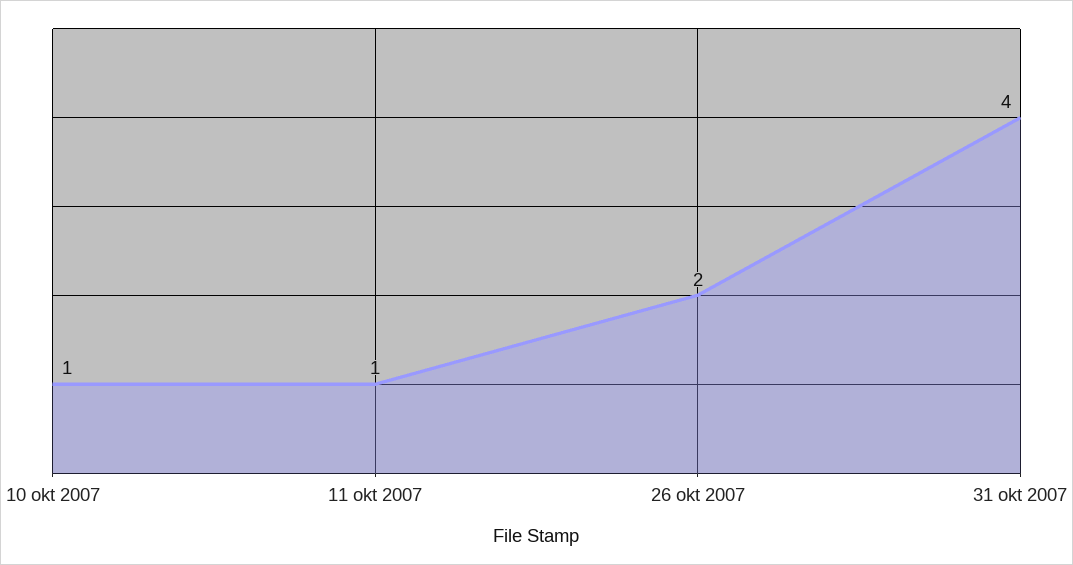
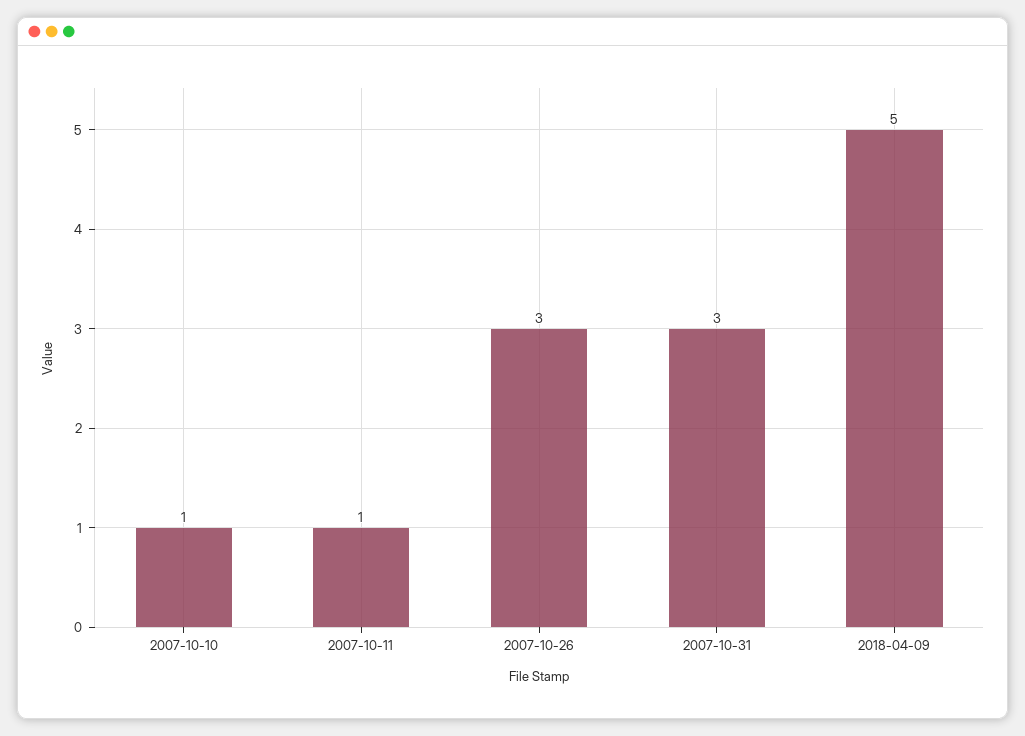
26 okt 2007: 2 -> 3
31 okt 2007: 4 -> 3
2018-04-09: none -> 5

